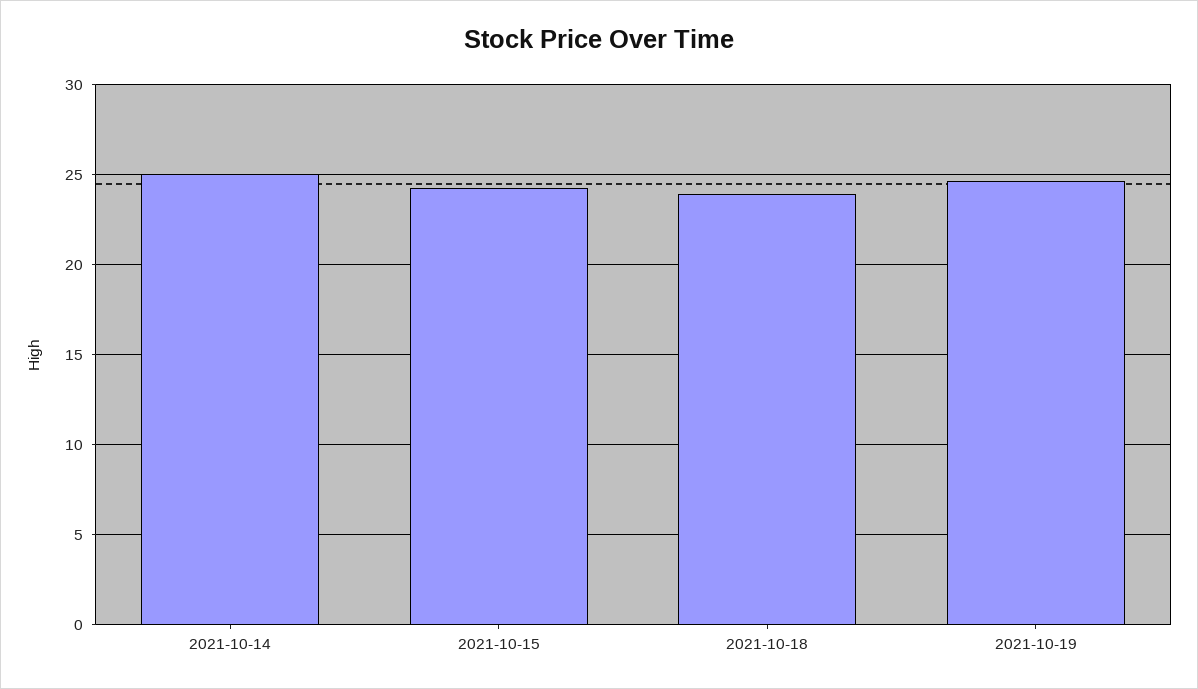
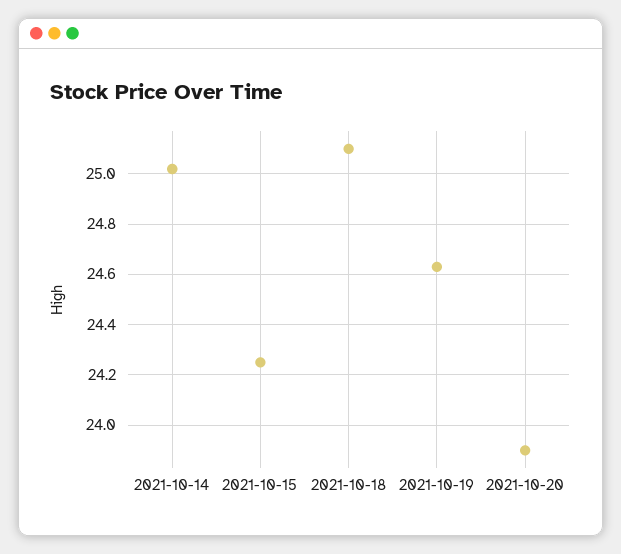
2021-10-18: 24 -> 25.1
2021-10-20: none -> 23.9

